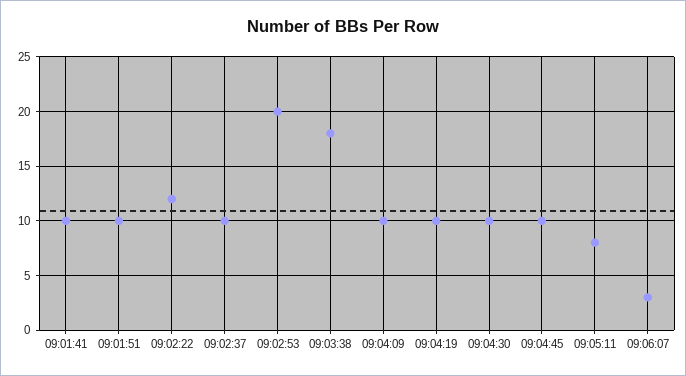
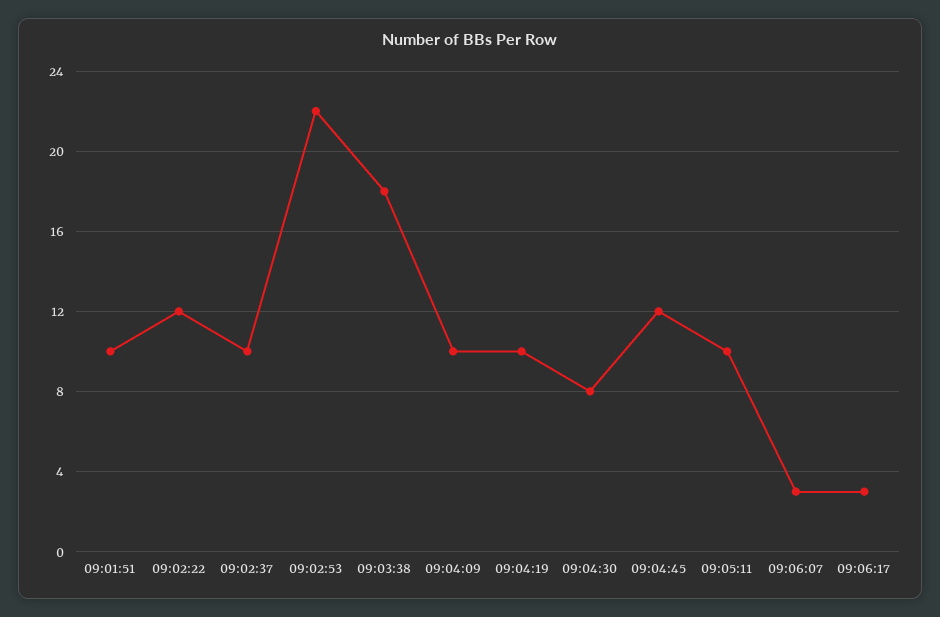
09:01:41: 10 -> none
09:02:53: 20 -> 22
09:04:30: 10 -> 8
09:04:45: 10 -> 12
09:05:11: 8 -> 10
09:06:17: none -> 3

